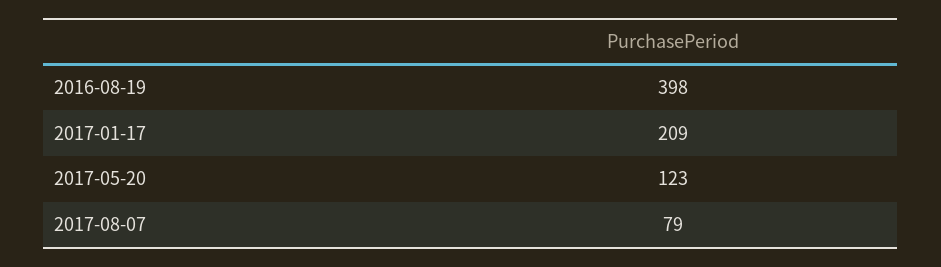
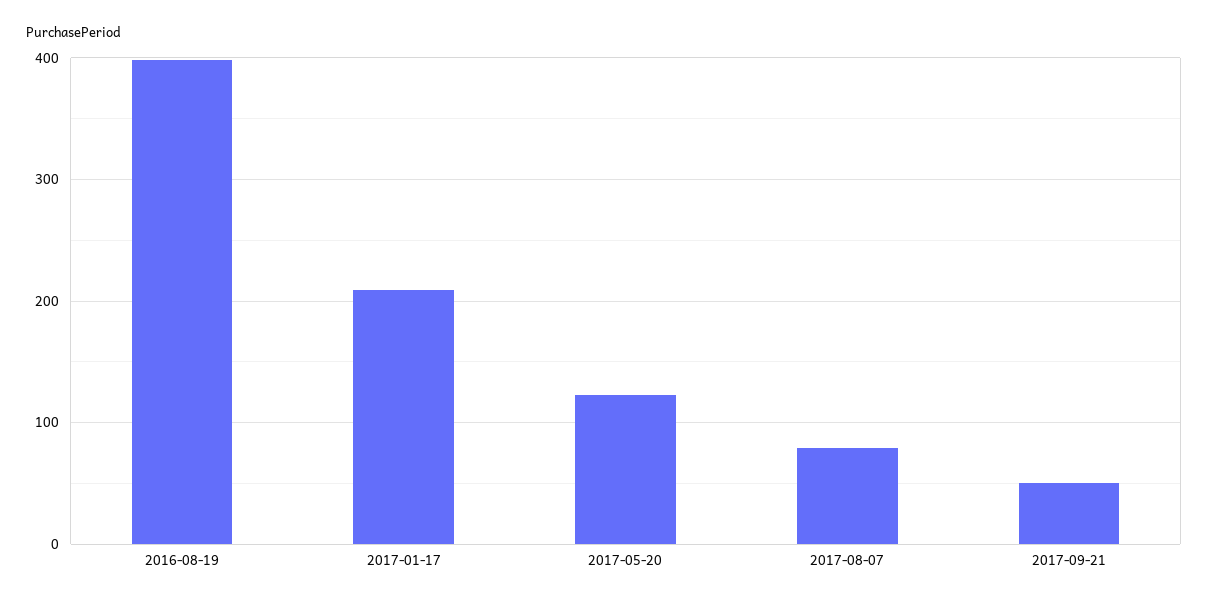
2017-09-21: none -> 50

